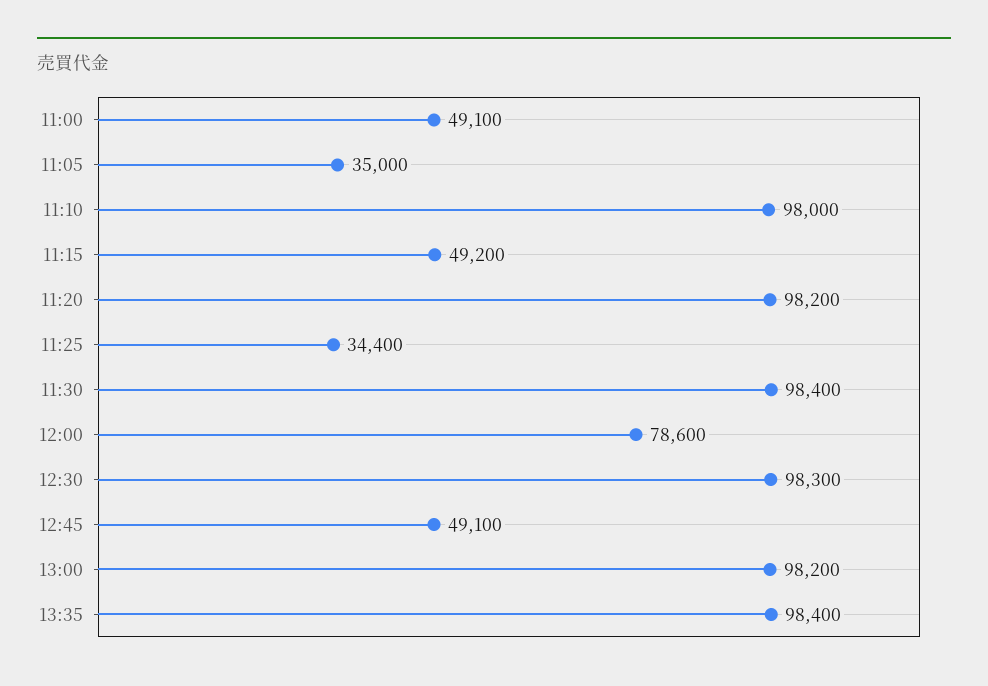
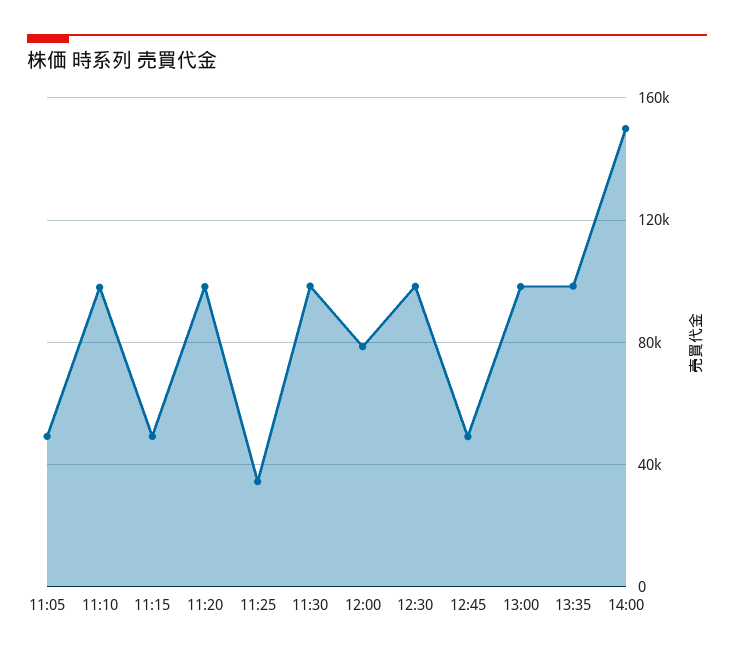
11:00: 49100 -> none
11:05: 35000 -> 50000
14:00: none -> 150000

